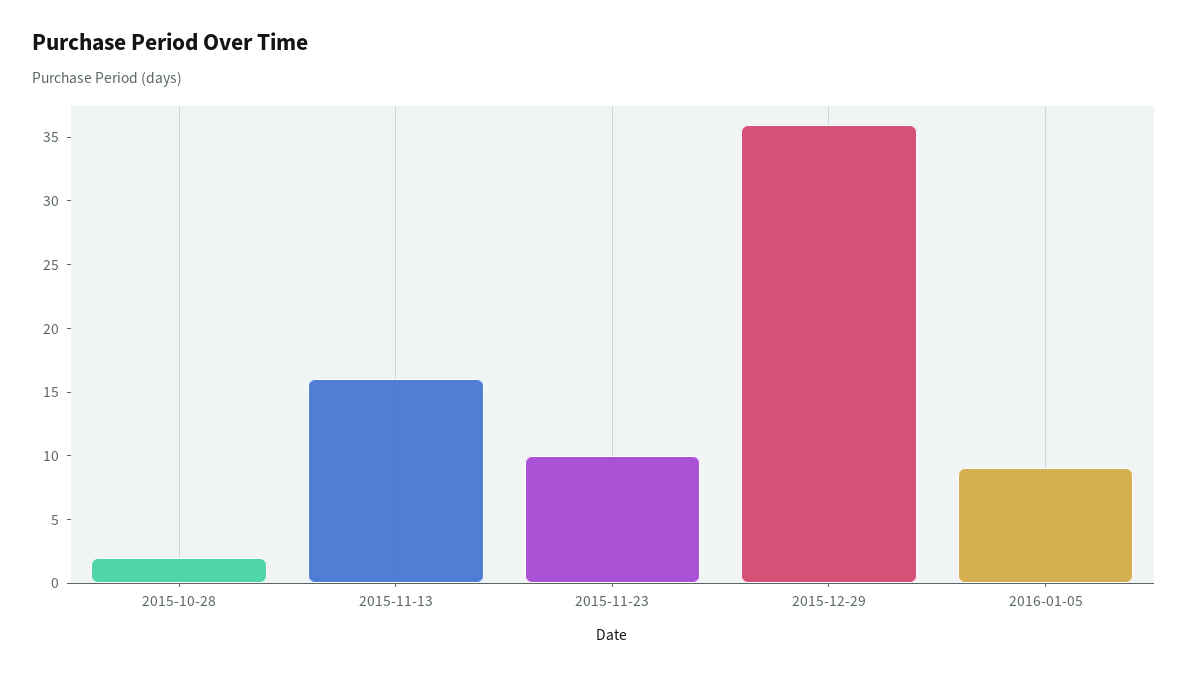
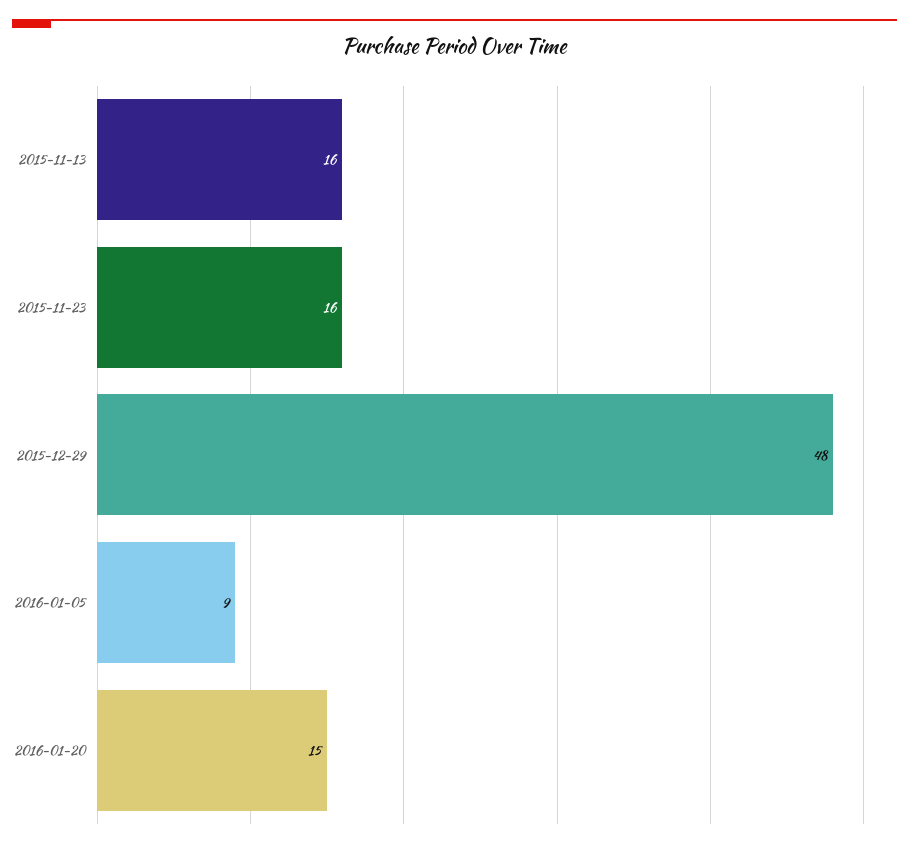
2015-10-28: 2 -> none
2015-11-23: 10 -> 16
2015-12-29: 36 -> 48
2016-01-20: none -> 15

